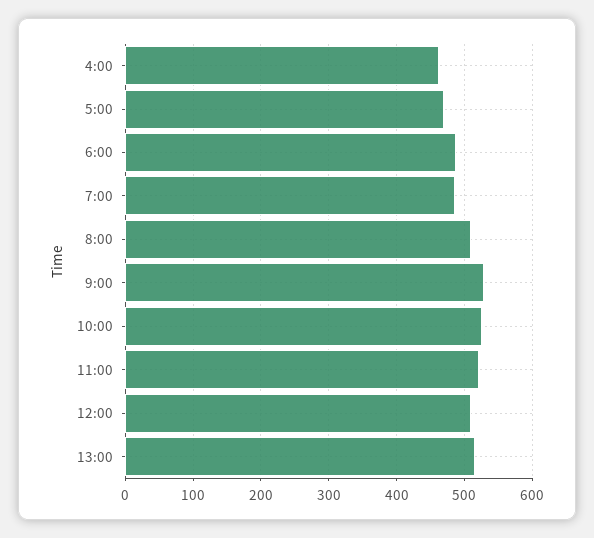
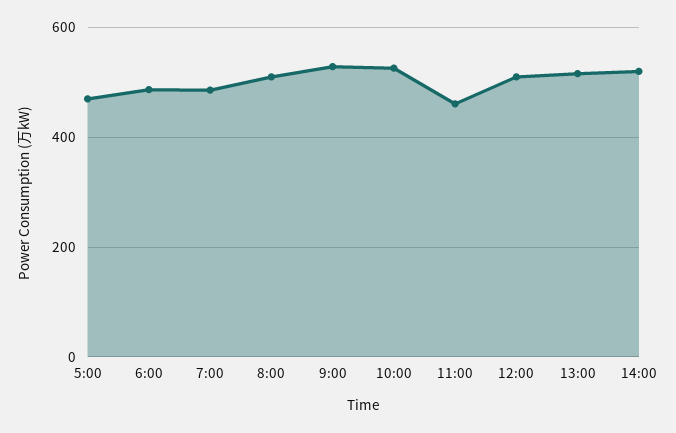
4:00: 460 -> none
11:00: 520 -> 460
14:00: none -> 520

